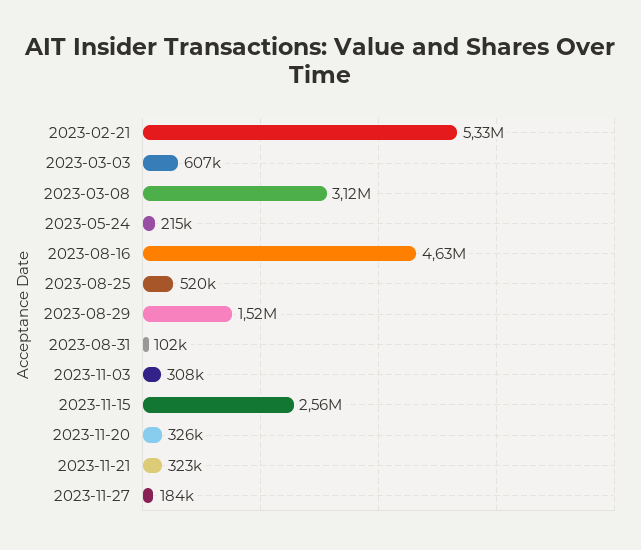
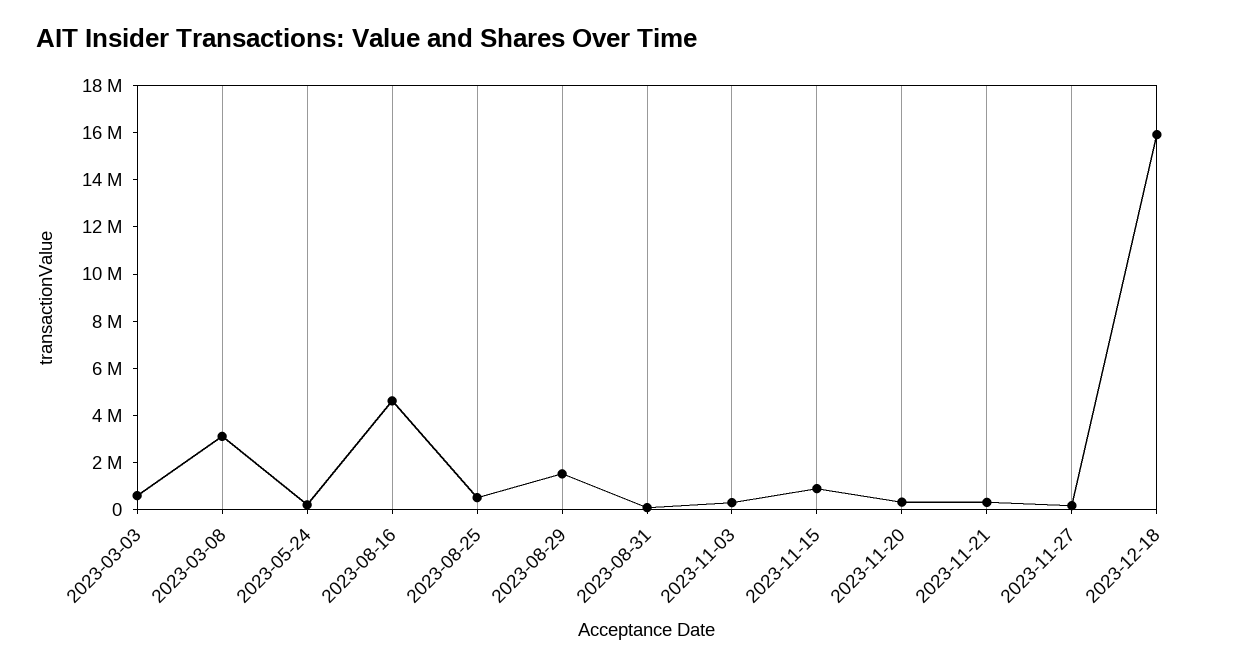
2023-02-21: 5330000 -> none
2023-11-15: 2560000 -> 1000000
2023-12-18: none -> 16000000

